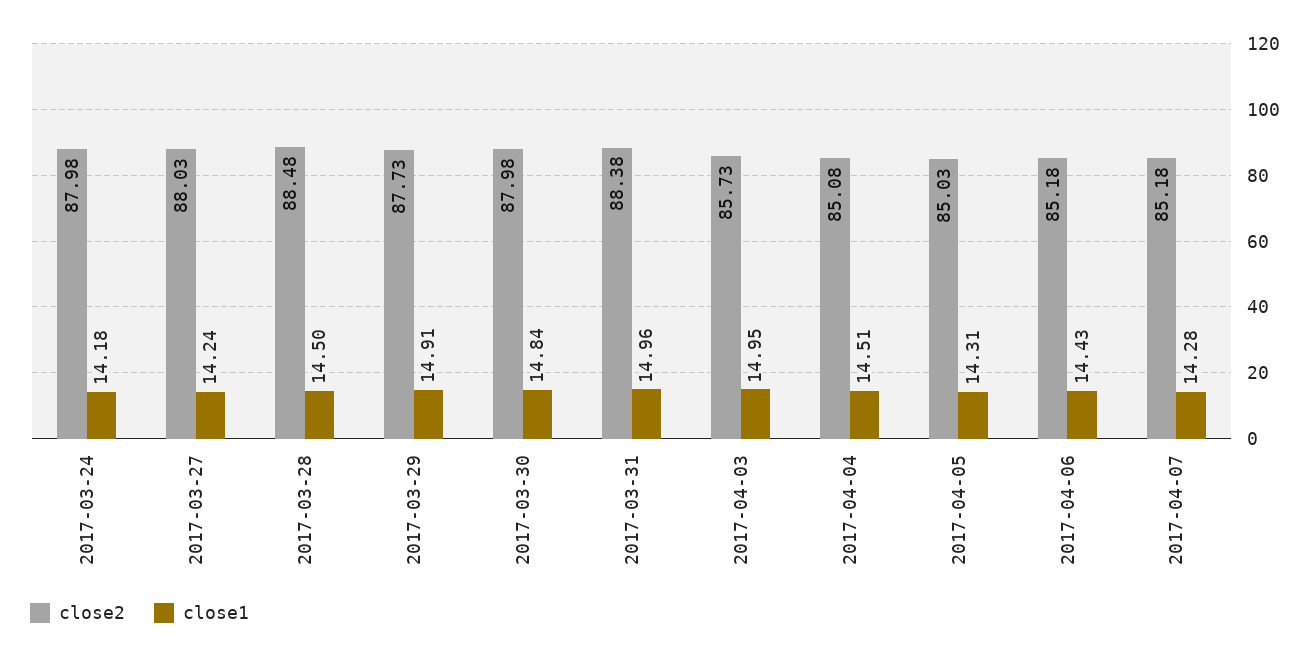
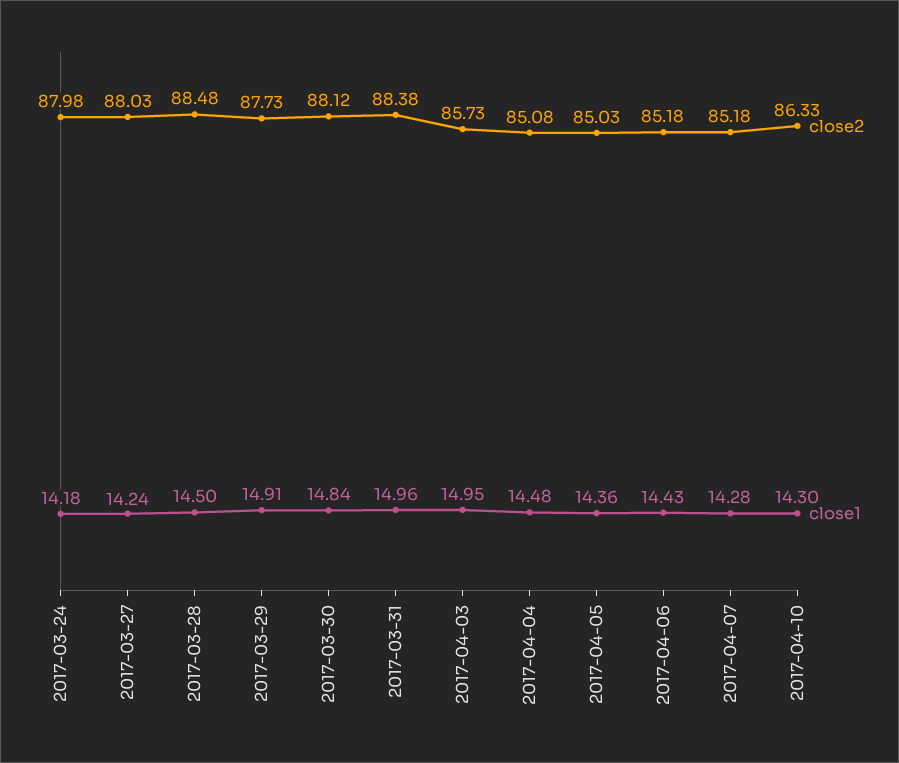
close2, 2017-03-30: 87.98 -> 88.12
close1, 2017-04-04: 14.51 -> 14.48
close1, 2017-04-05: 14.31 -> 14.36
close2, 2017-04-10: none -> 86.33
close1, 2017-04-10: none -> 14.3

